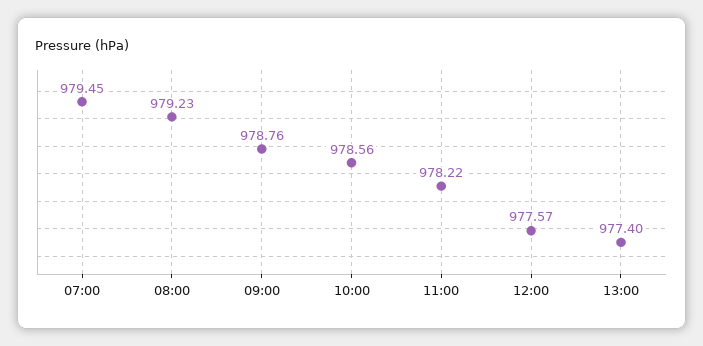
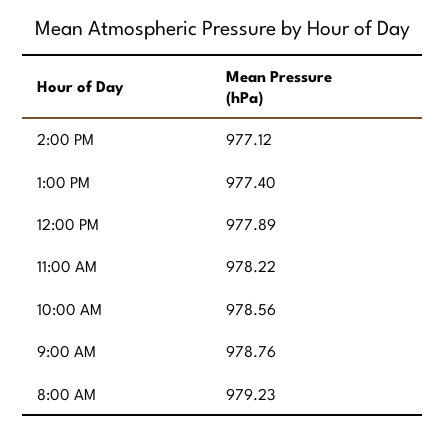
07:00: 979.45 -> none
12:00: 977.57 -> 977.89
2:00 PM: none -> 977.12

